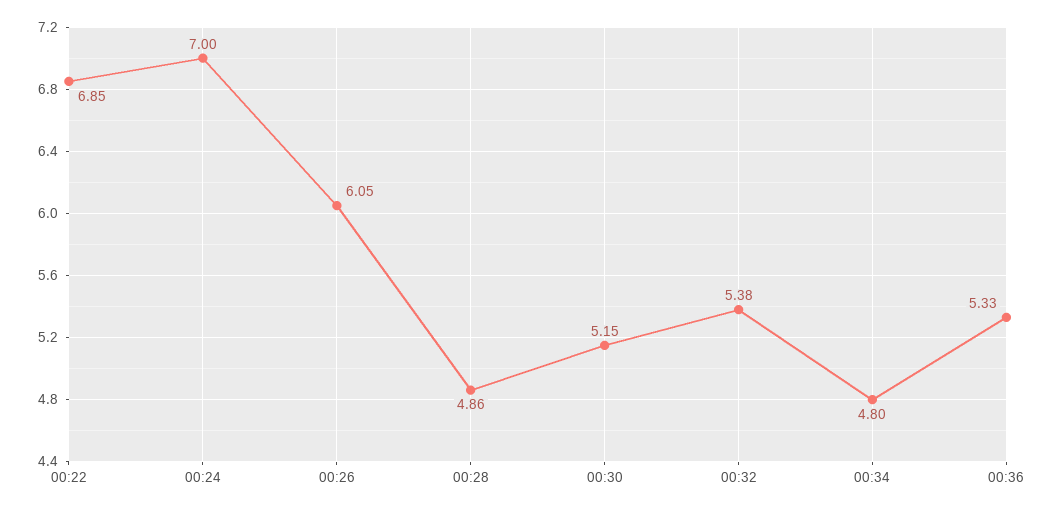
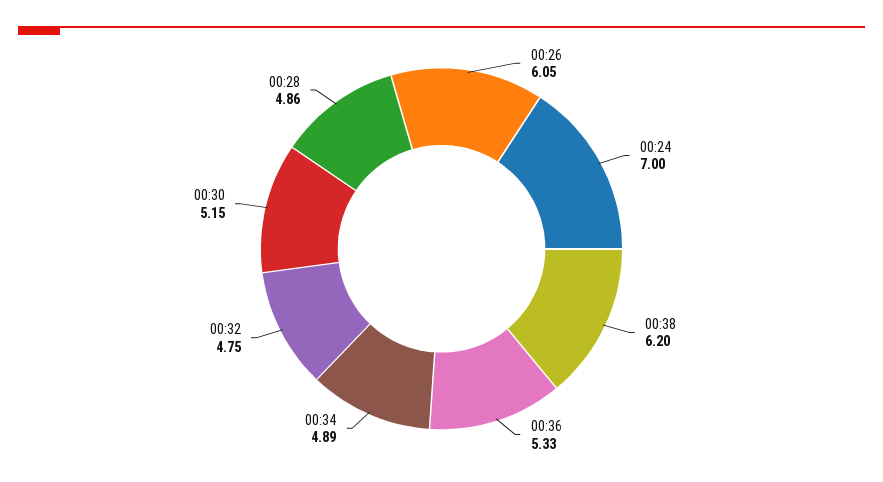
00:22: 6.85 -> none
00:32: 5.38 -> 4.75
00:34: 4.8 -> 4.89
00:38: none -> 6.2

